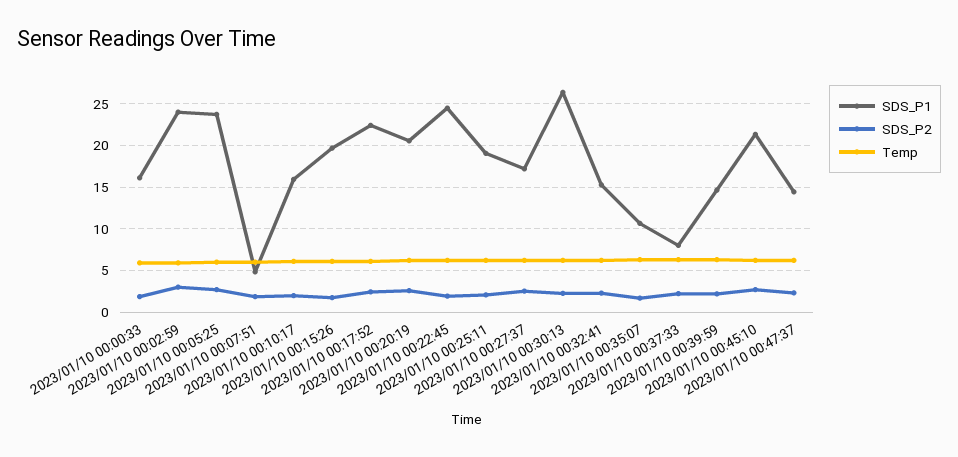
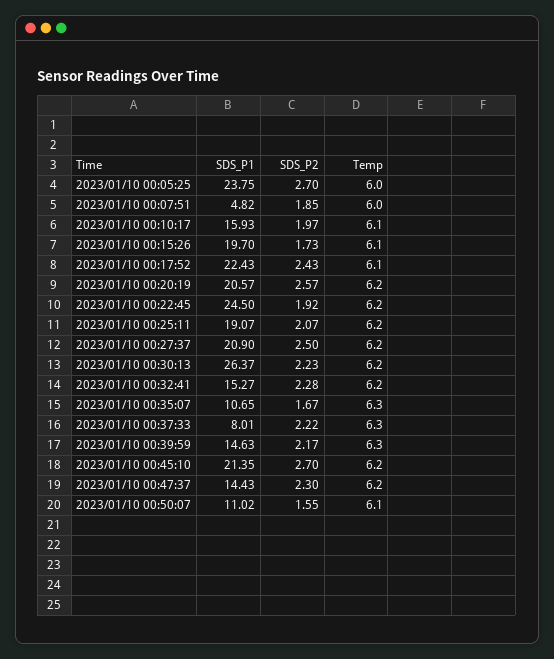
SDS_P1, 2023/01/10 00:00:33: 16 -> none
SDS_P2, 2023/01/10 00:00:33: 2 -> none
Temp, 2023/01/10 00:00:33: 6 -> none
SDS_P1, 2023/01/10 00:02:59: 24 -> none
SDS_P2, 2023/01/10 00:02:59: 3 -> none
Temp, 2023/01/10 00:02:59: 6 -> none
SDS_P1, 2023/01/10 00:27:37: 17 -> 20.9
SDS_P1, 2023/01/10 00:50:07: none -> 11.02
SDS_P2, 2023/01/10 00:50:07: none -> 1.55
Temp, 2023/01/10 00:50:07: none -> 6.1

